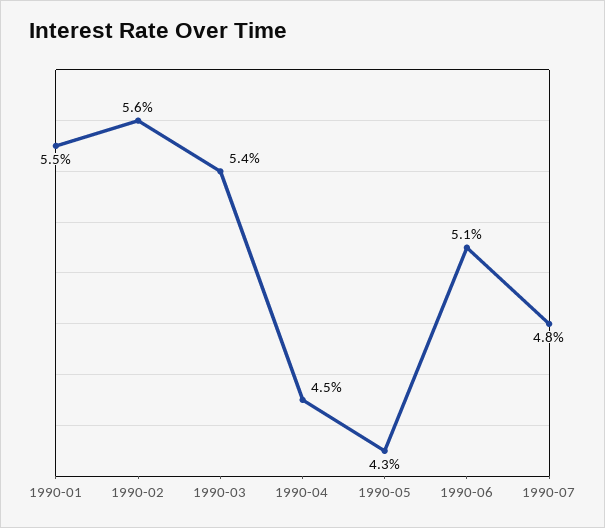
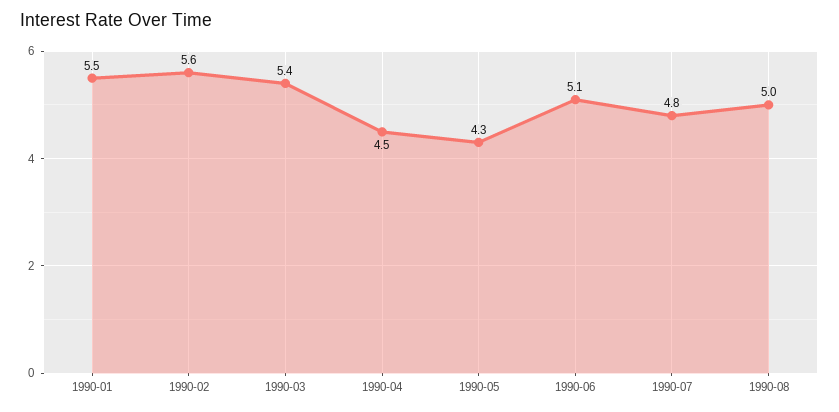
1990-08: none -> 5

